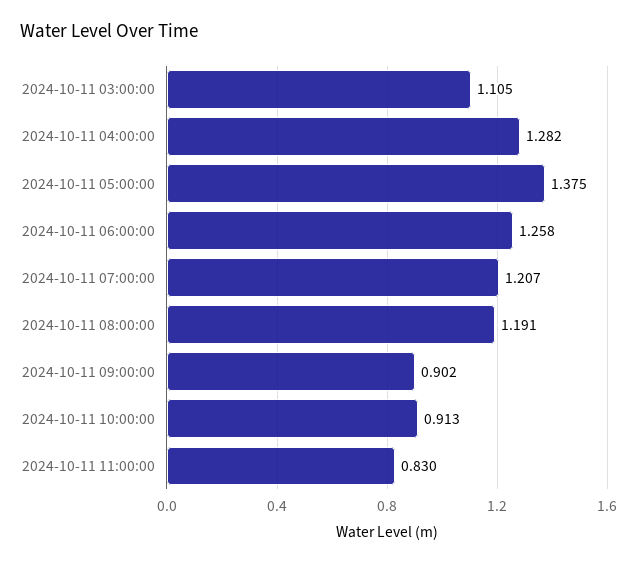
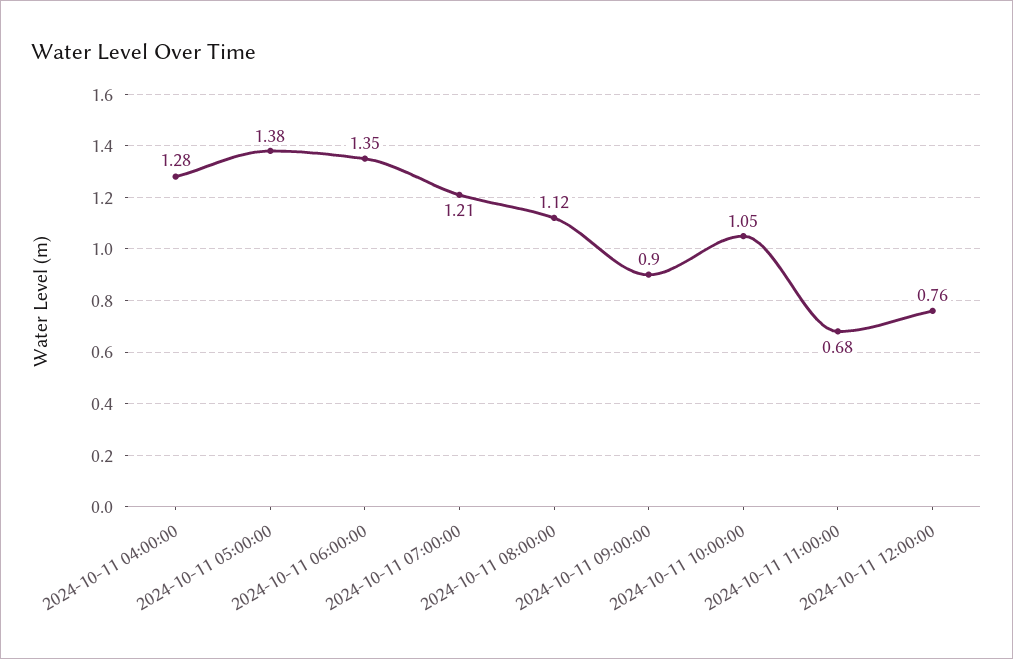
2024-10-11 03:00:00: 1.105 -> none
2024-10-11 06:00:00: 1.258 -> 1.35
2024-10-11 08:00:00: 1.191 -> 1.12
2024-10-11 10:00:00: 0.913 -> 1.05
2024-10-11 11:00:00: 0.83 -> 0.68
2024-10-11 12:00:00: none -> 0.76

